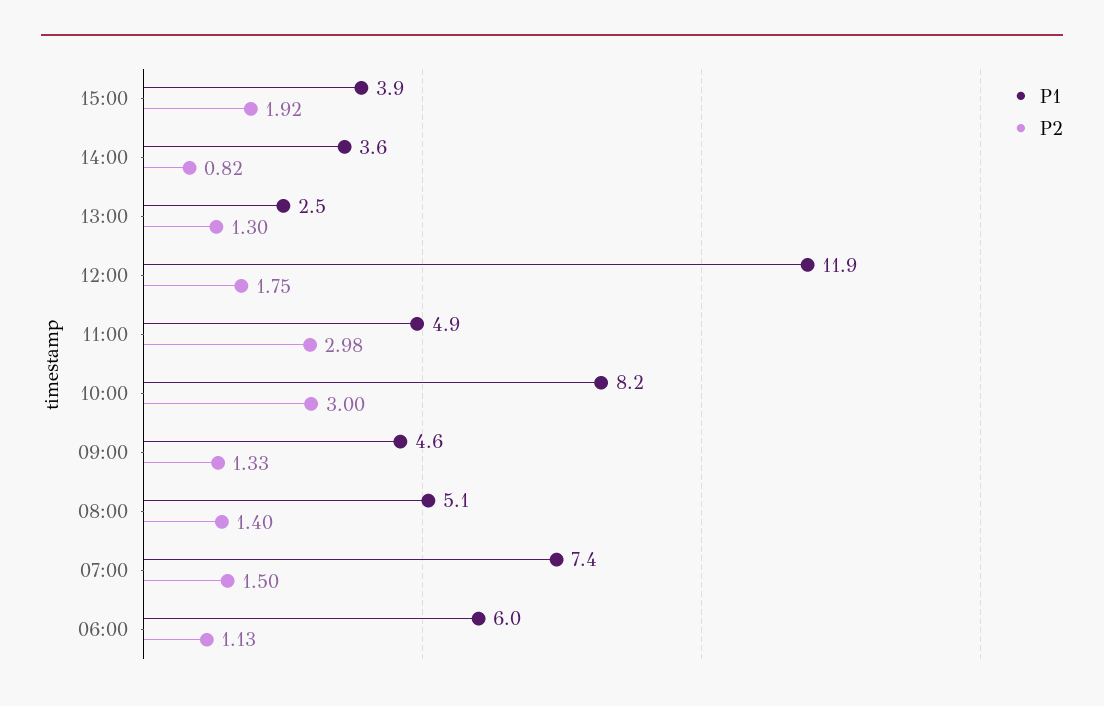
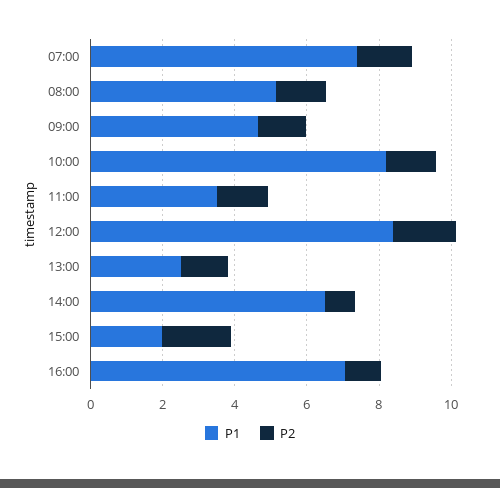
P1, 15:00: 3.9 -> 2
P1, 14:00: 3.6 -> 6.5
P1, 12:00: 11.9 -> 8.5
P1, 11:00: 4.9 -> 3.5
P2, 11:00: 2.98 -> 1.5
P2, 10:00: 3 -> 1.5
P1, 06:00: 6 -> none
P2, 06:00: 1.13 -> none
P1, 16:00: none -> 7
P2, 16:00: none -> 1

